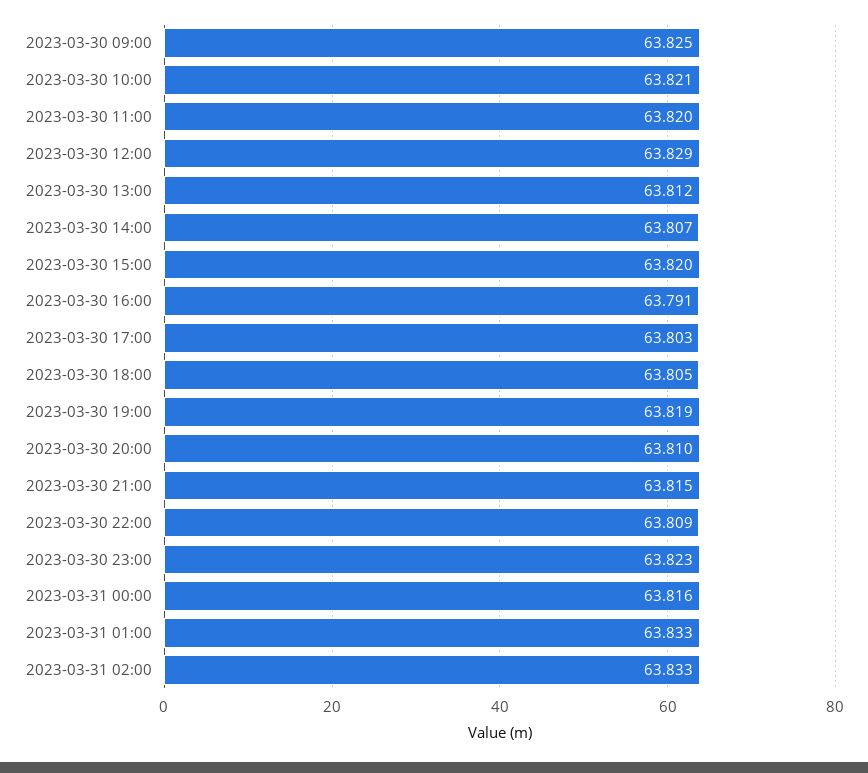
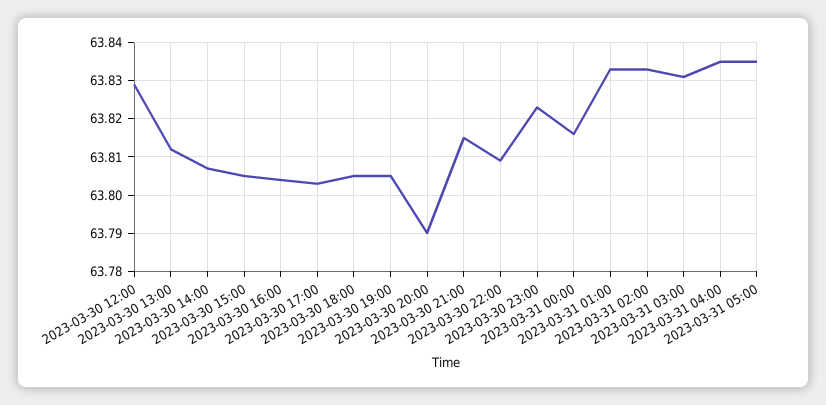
2023-03-30 09:00: 63.825 -> none
2023-03-30 10:00: 63.821 -> none
2023-03-30 11:00: 63.82 -> none
2023-03-30 15:00: 63.82 -> 63.805
2023-03-30 16:00: 63.791 -> 63.805
2023-03-30 19:00: 63.819 -> 63.805
2023-03-30 20:00: 63.81 -> 63.79
2023-03-31 03:00: none -> 63.83
2023-03-31 04:00: none -> 63.835
2023-03-31 05:00: none -> 63.835

